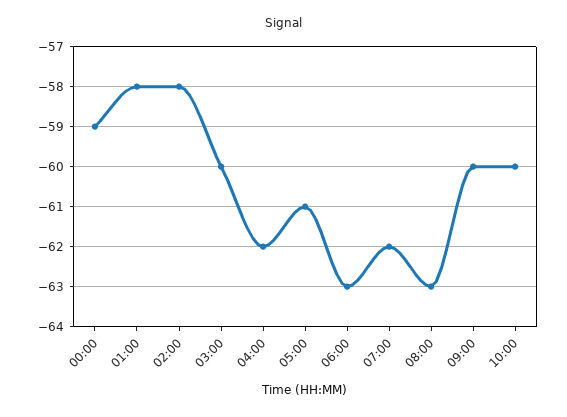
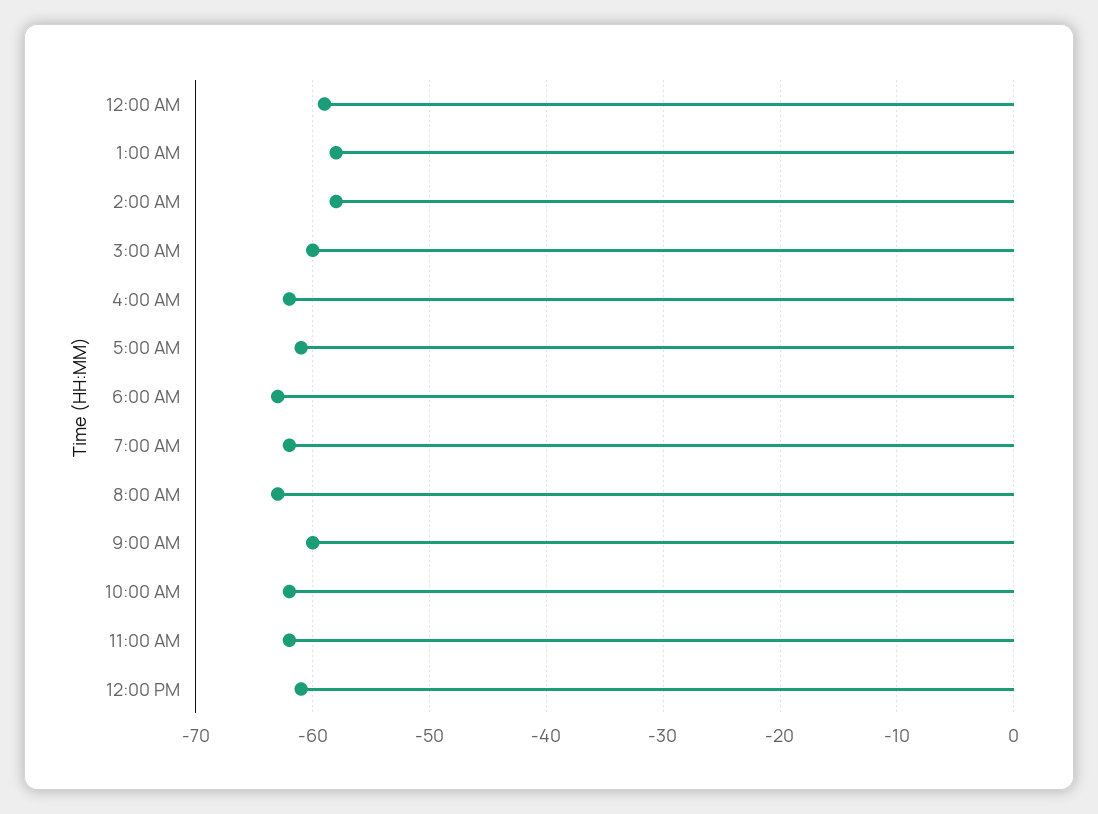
10:00: -60 -> -62
11:00 AM: none -> -62
12:00 PM: none -> -61

